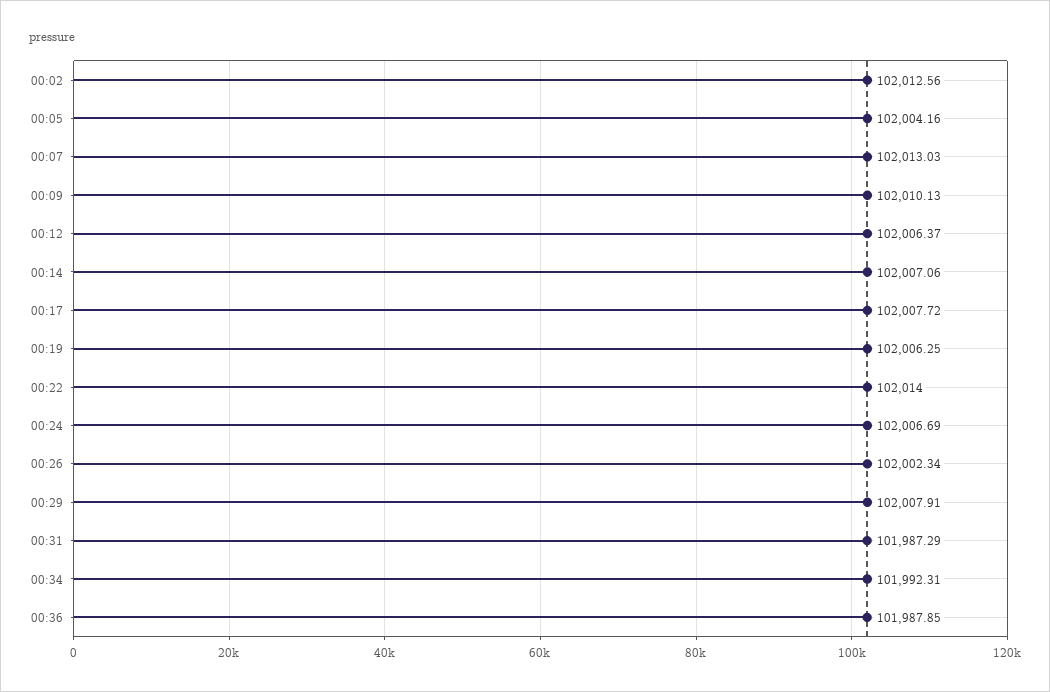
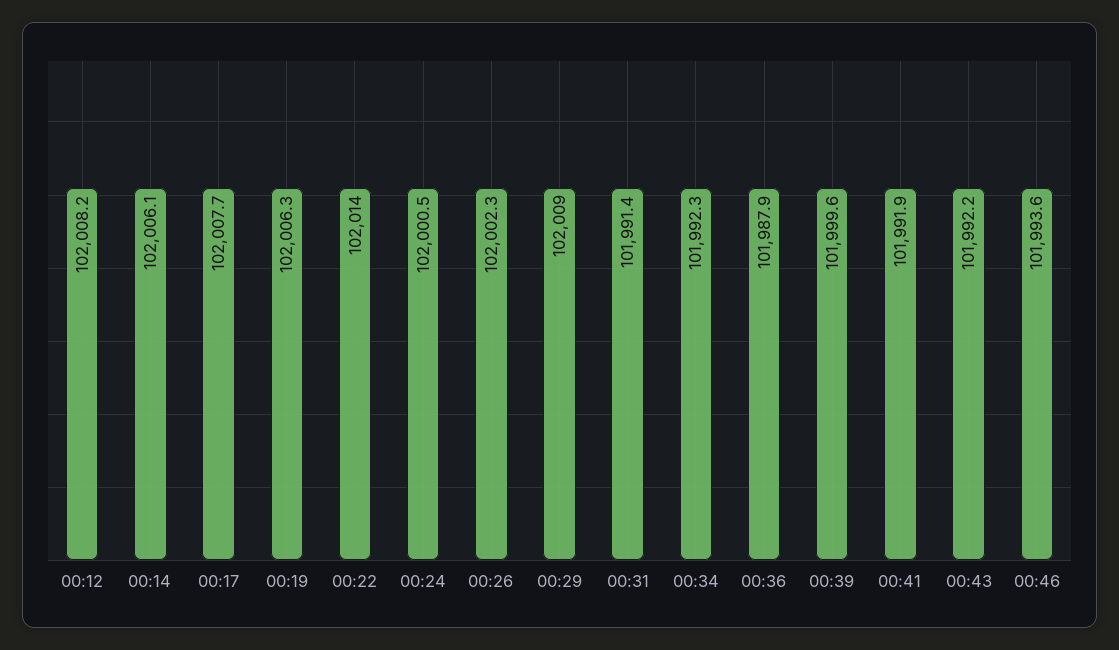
00:02: 102012.56 -> none
00:05: 102004.16 -> none
00:07: 102013.03 -> none
00:09: 102010.13 -> none
00:12: 102006.37 -> 102008.2
00:14: 102007.06 -> 102006.1
00:24: 102006.69 -> 102000.5
00:29: 102007.91 -> 102009
00:31: 101987.29 -> 101991.4
00:39: none -> 101999.6
00:41: none -> 101991.9
00:43: none -> 101992.2
00:46: none -> 101993.6

